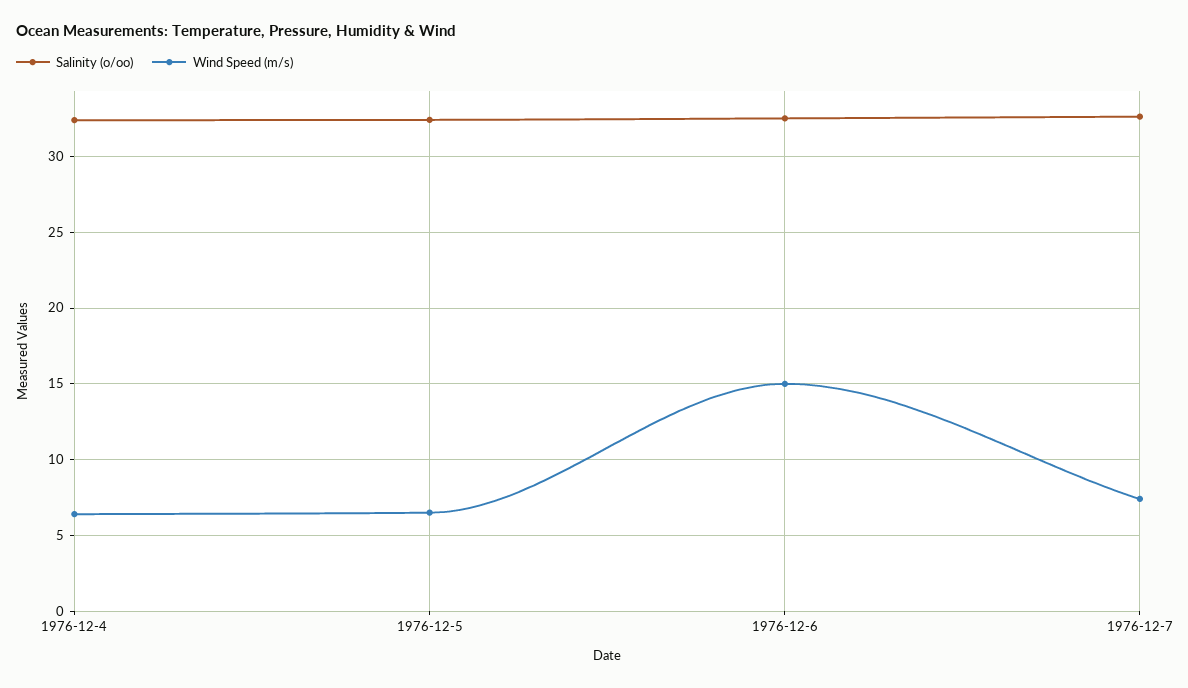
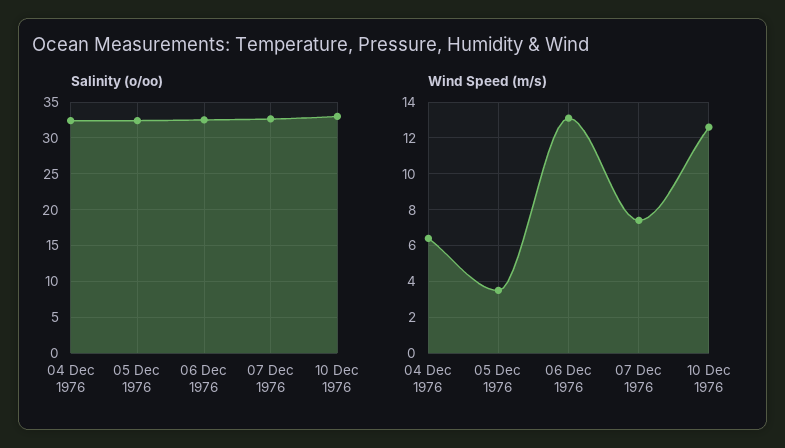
Wind Speed (m/s), 1976-12-5: 6.5 -> 3.5
Wind Speed (m/s), 1976-12-6: 15 -> 13
Salinity (o/oo), 10 Dec 1976: none -> 33
Wind Speed (m/s), 10 Dec 1976: none -> 12.5

